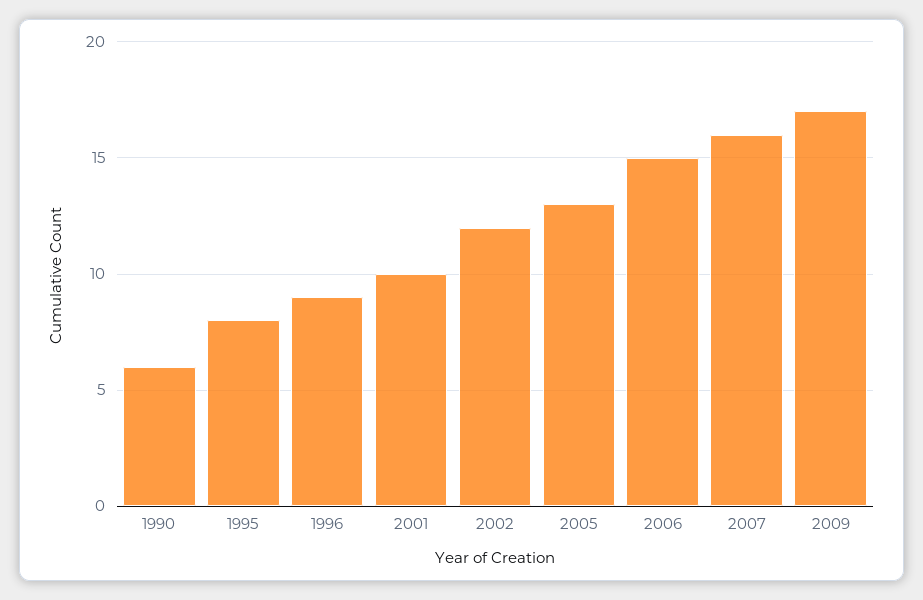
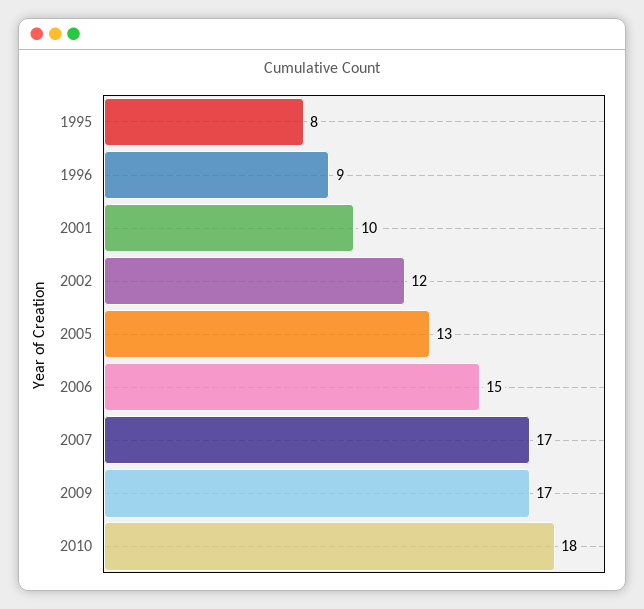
1990: 6 -> none
2007: 16 -> 17
2010: none -> 18

